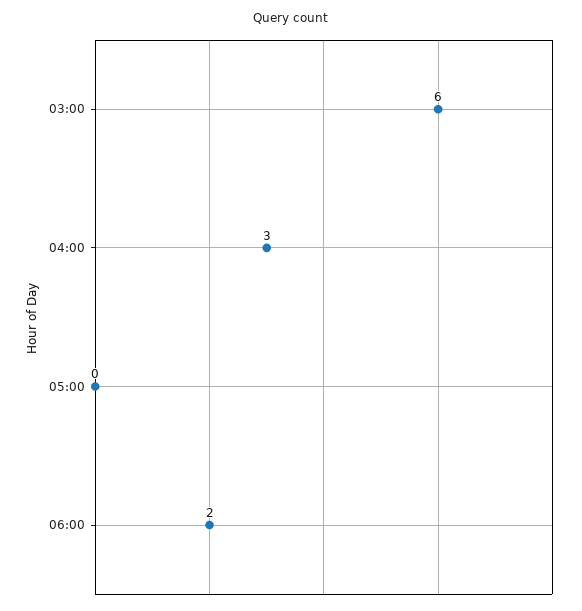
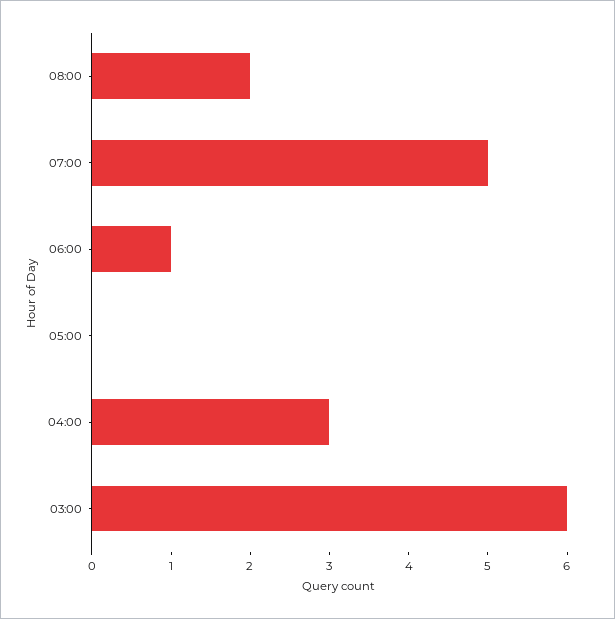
06:00: 2 -> 1
08:00: none -> 2
07:00: none -> 5

